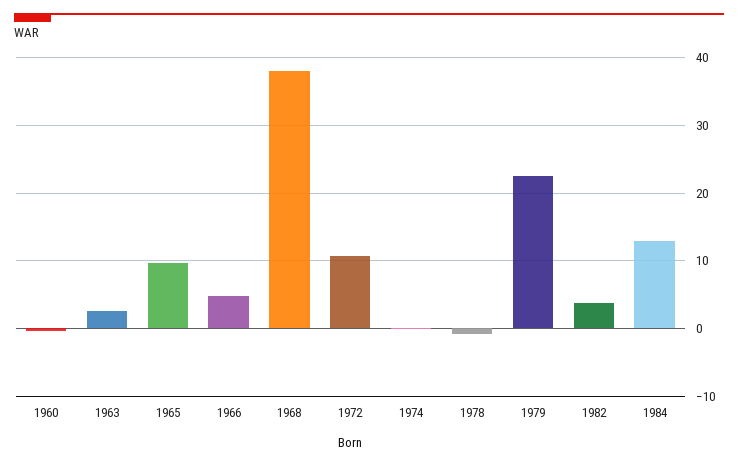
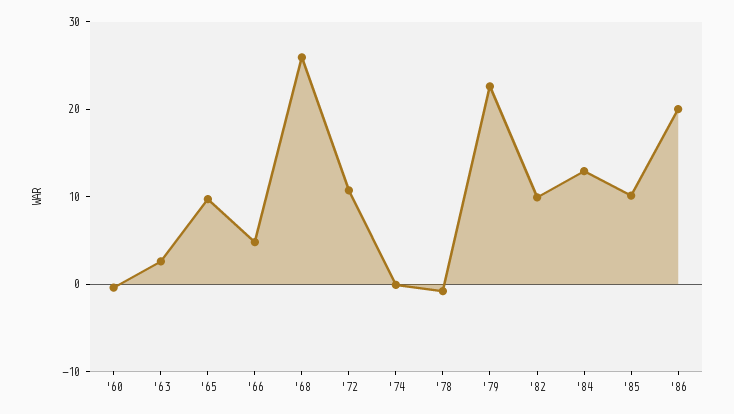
1968: 38 -> 26
1982: 4 -> 10
'85: none -> 10
'86: none -> 20

